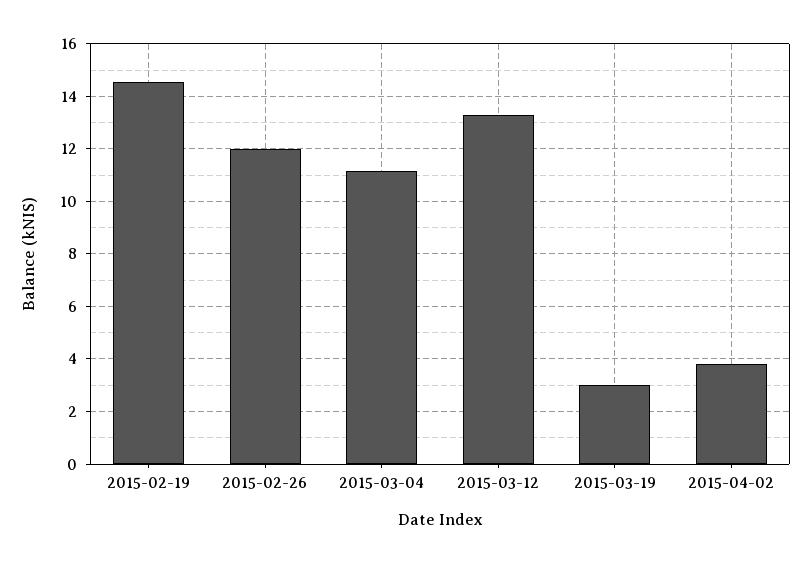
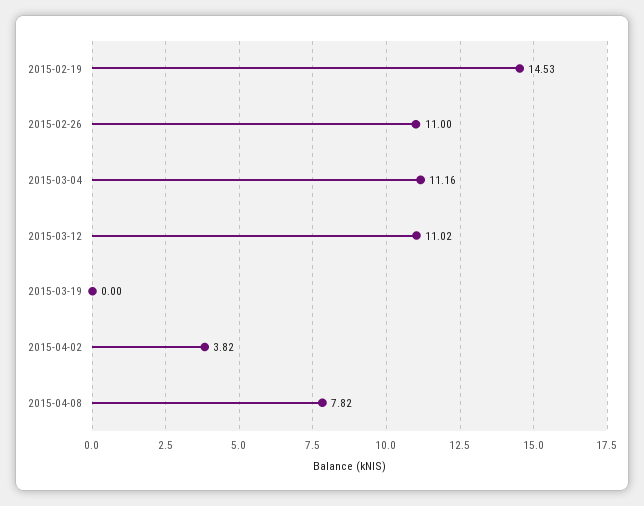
2015-02-26: 12 -> 11
2015-03-12: 13.25 -> 11.02
2015-03-19: 3 -> 0
2015-04-08: none -> 7.82

